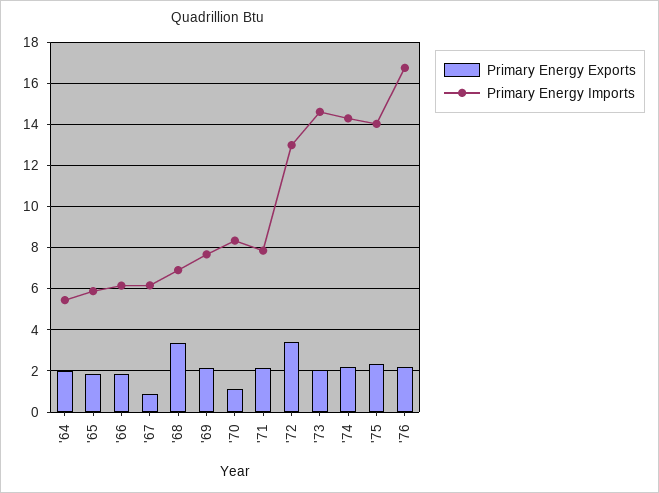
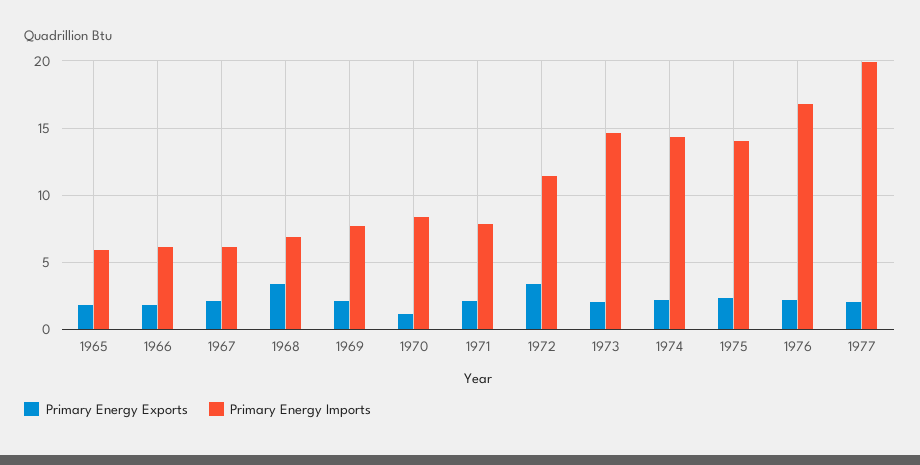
Primary Energy Exports, '64: 2 -> none
Primary Energy Imports, '64: 5.5 -> none
Primary Energy Exports, '67: 1 -> 2
Primary Energy Imports, '72: 13 -> 11.5
Primary Energy Exports, 1977: none -> 2
Primary Energy Imports, 1977: none -> 20

